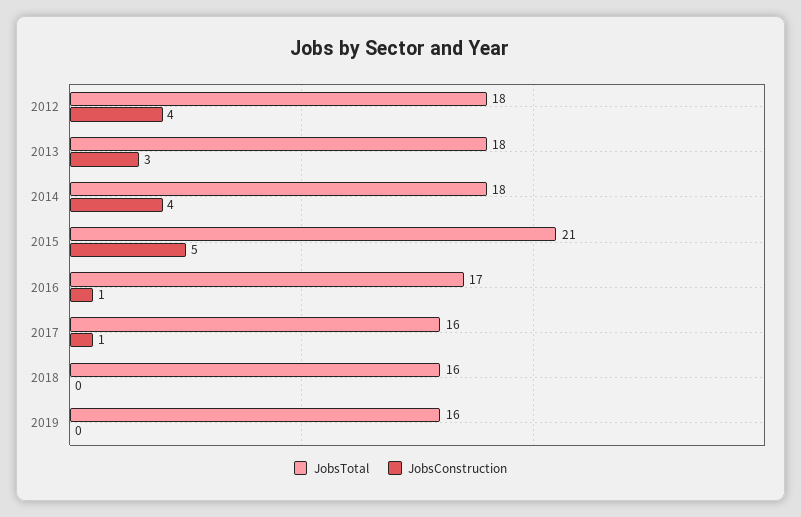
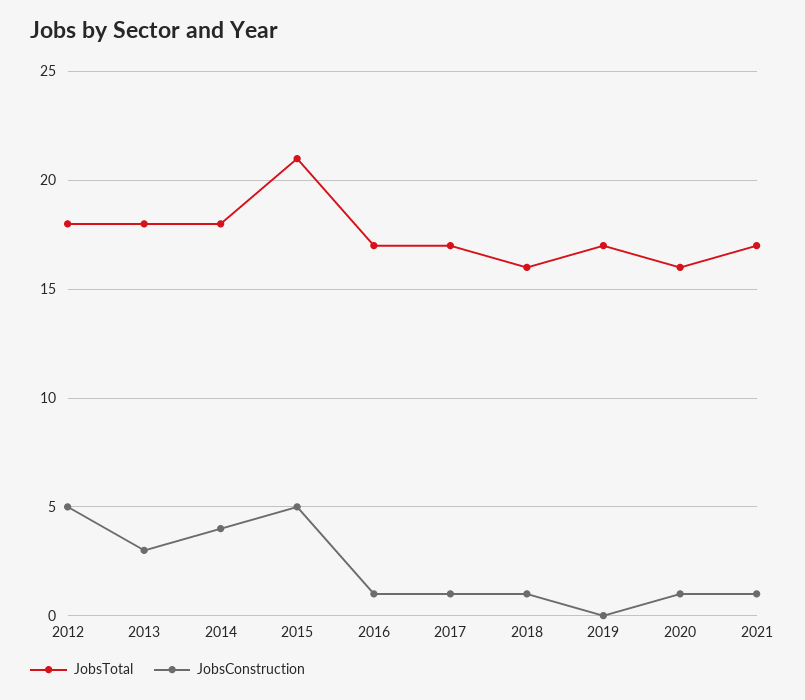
JobsConstruction, 2012: 4 -> 5
JobsTotal, 2017: 16 -> 17
JobsConstruction, 2018: 0 -> 1
JobsTotal, 2019: 16 -> 17
JobsTotal, 2020: none -> 16
JobsConstruction, 2020: none -> 1
JobsTotal, 2021: none -> 17
JobsConstruction, 2021: none -> 1

